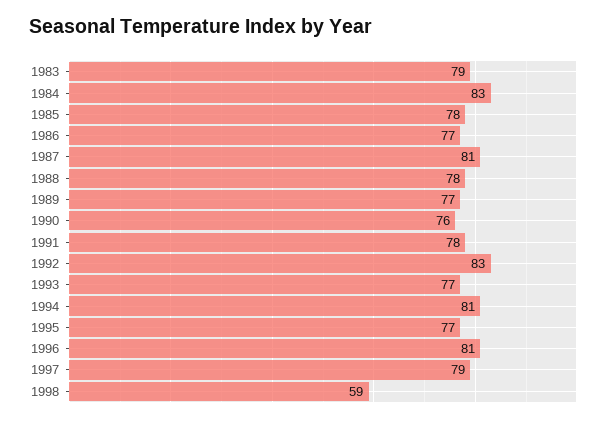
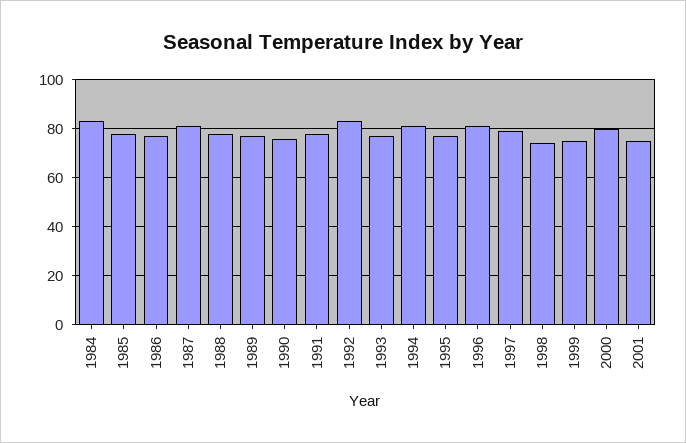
1983: 79 -> none
1998: 59 -> 75
1999: none -> 75
2000: none -> 80
2001: none -> 75

